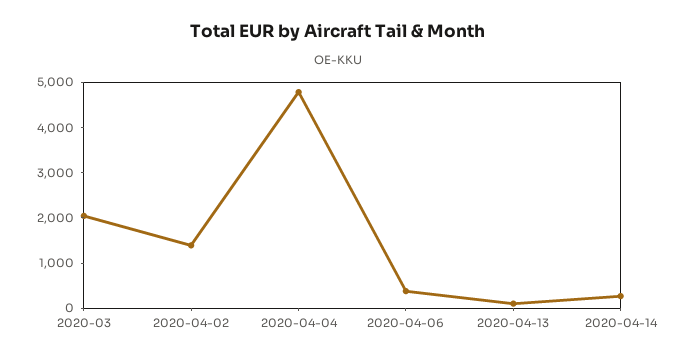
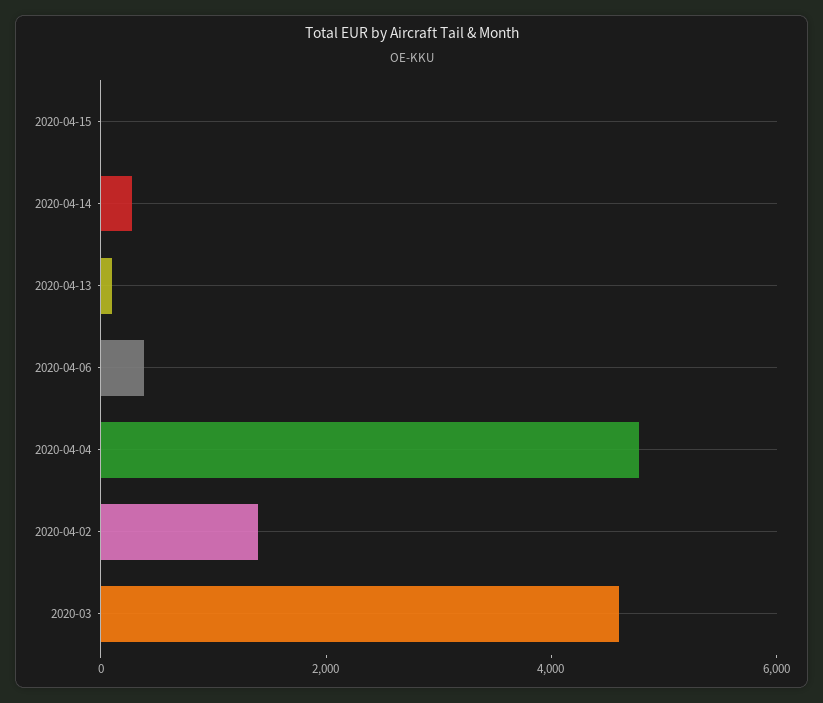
2020-03: 2000 -> 4500
2020-04-15: none -> 0

